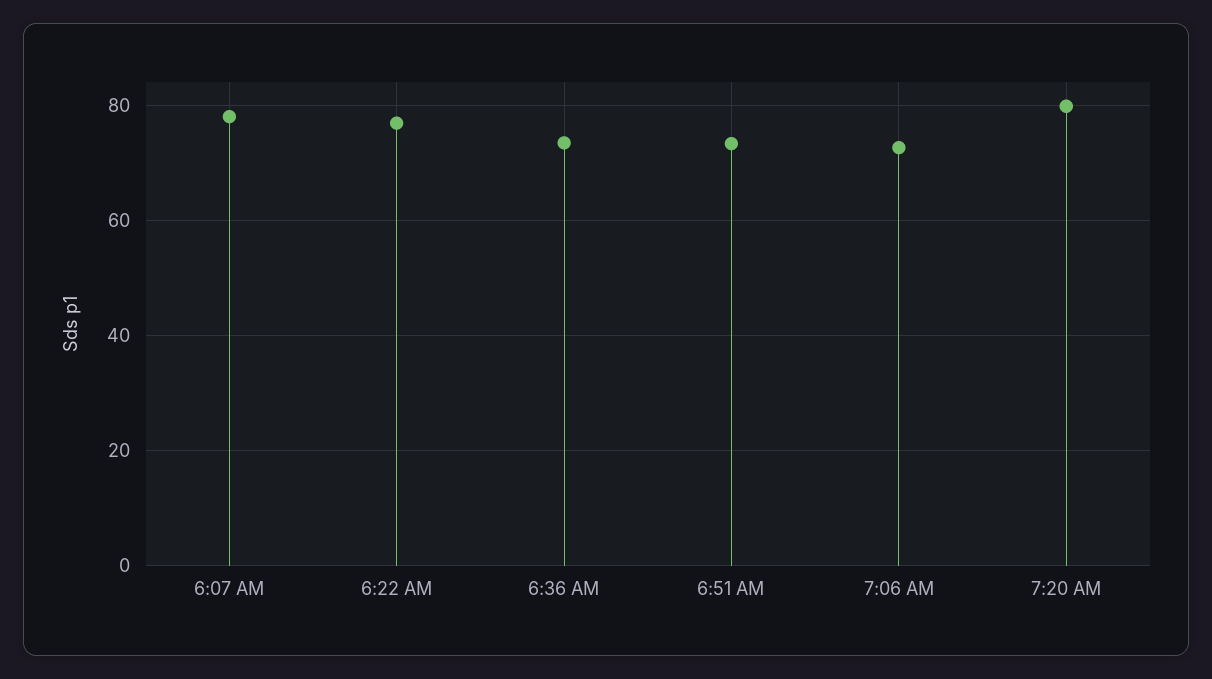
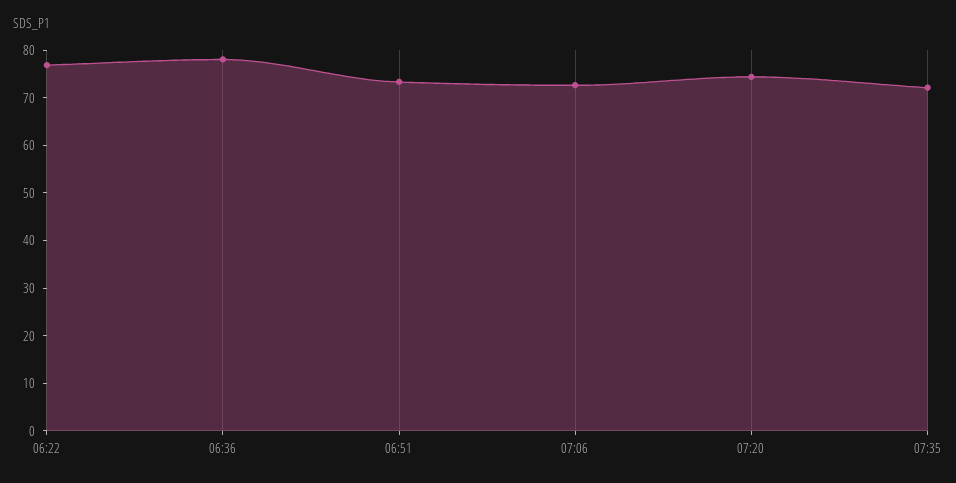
6:07 AM: 78 -> none
6:36 AM: 74 -> 78
7:20 AM: 80 -> 74
07:35: none -> 72

